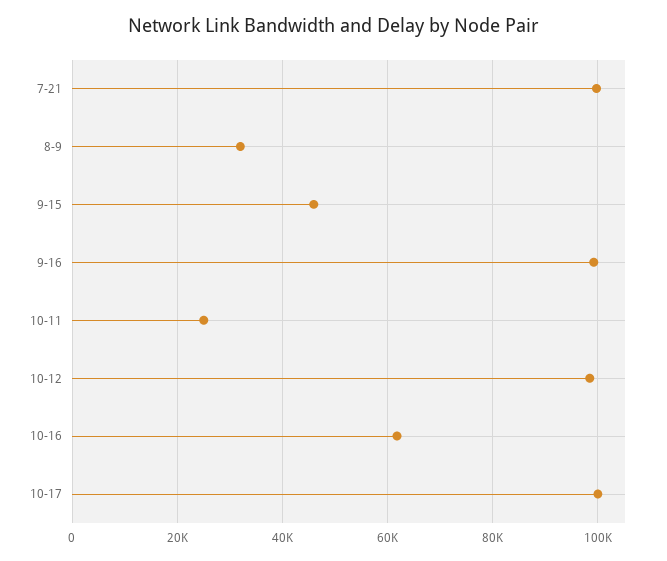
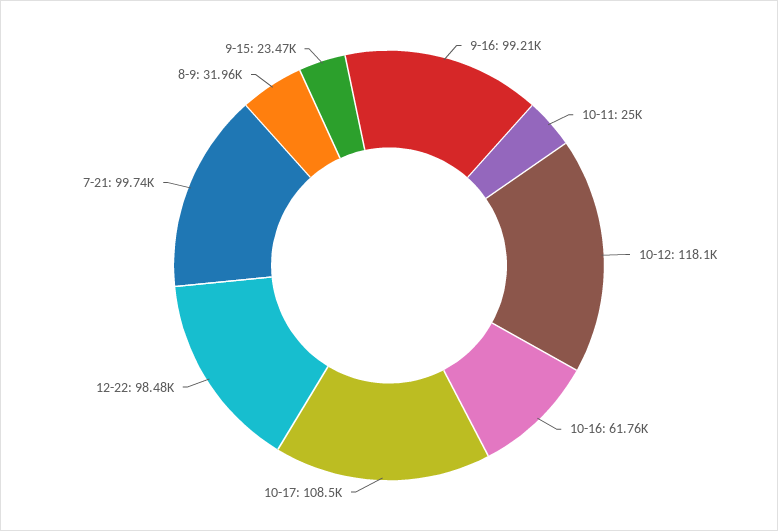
9-15: 46000 -> 23470
10-12: 98000 -> 118100
10-17: 100000 -> 108500
12-22: none -> 98480

